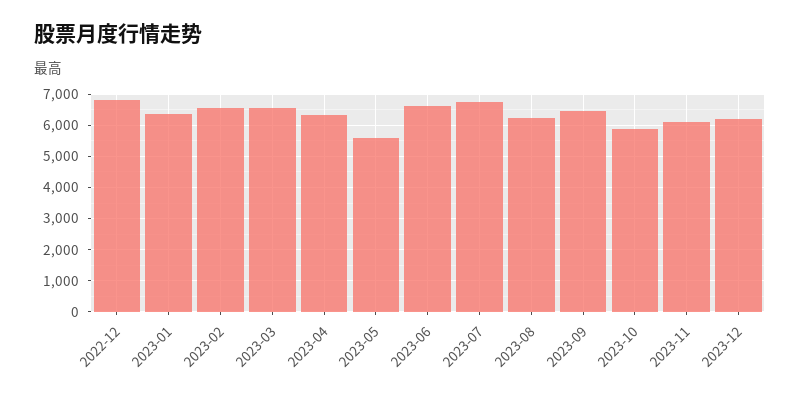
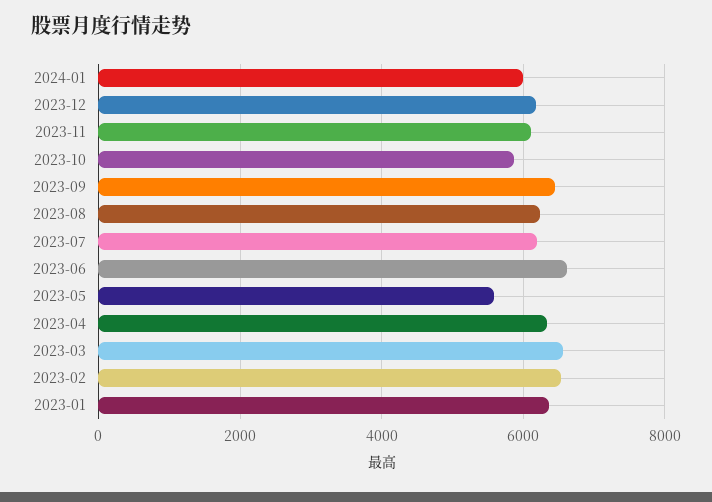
2022-12: 6800 -> none
2023-07: 6800 -> 6200
2024-01: none -> 6000

